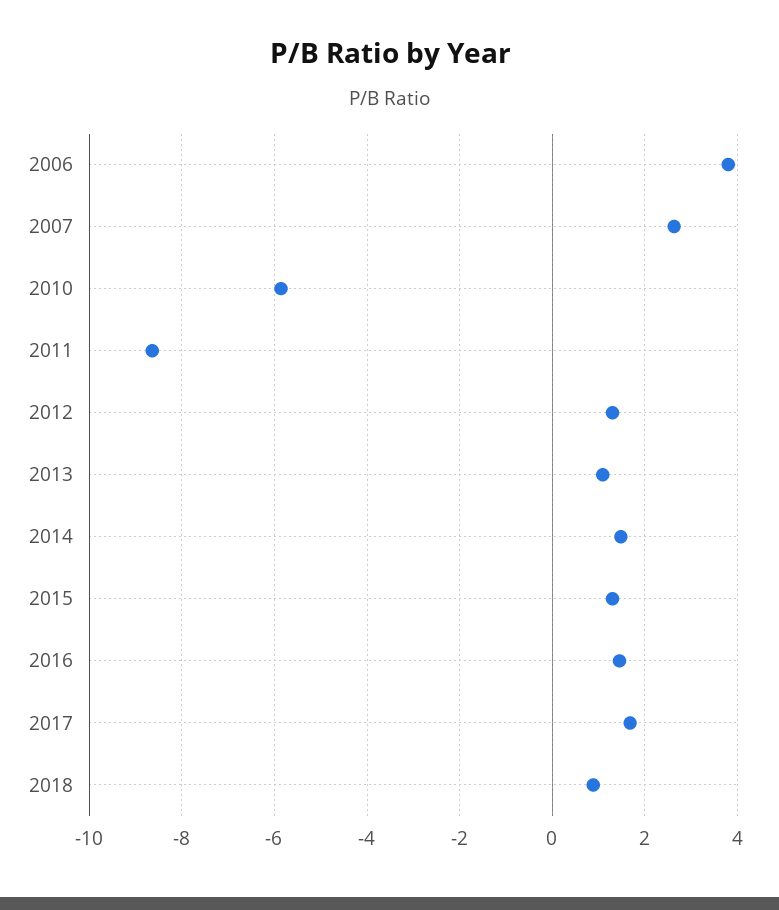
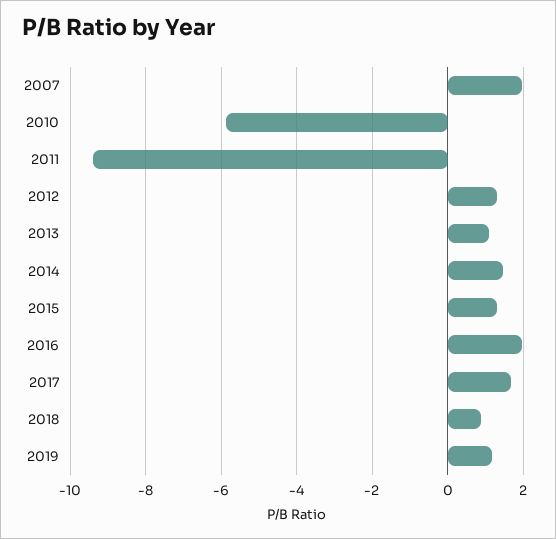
2006: 3.8 -> none
2007: 2.6 -> 2
2011: -8.6 -> -9.4
2016: 1.4 -> 2
2019: none -> 1.2

